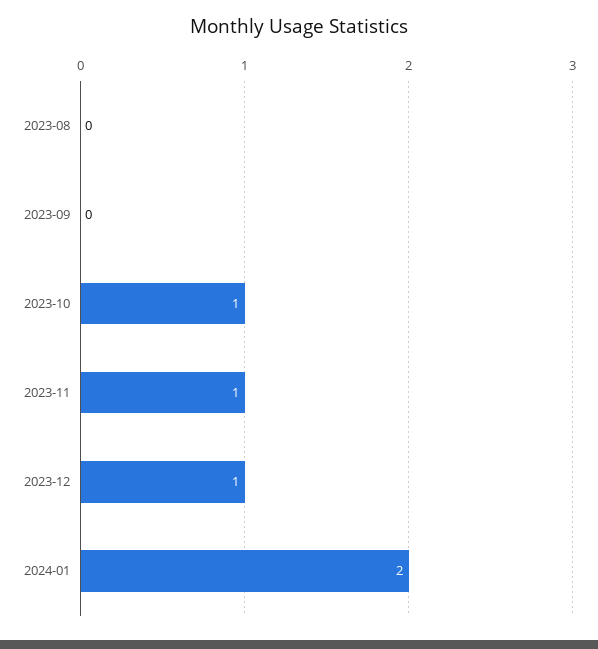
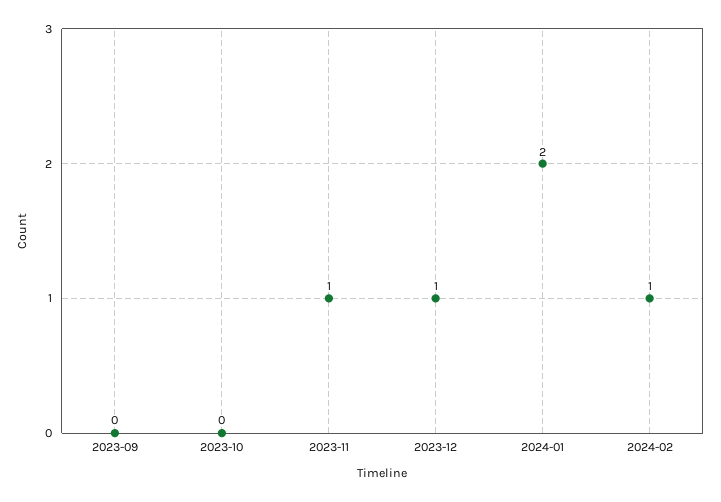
2023-08: 0 -> none
2023-10: 1 -> 0
2024-02: none -> 1

